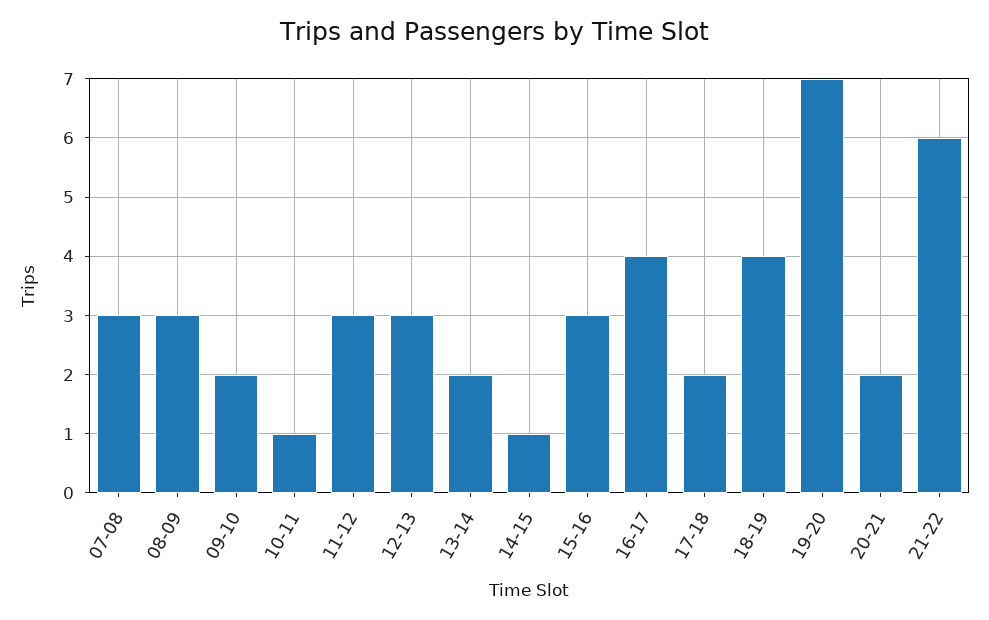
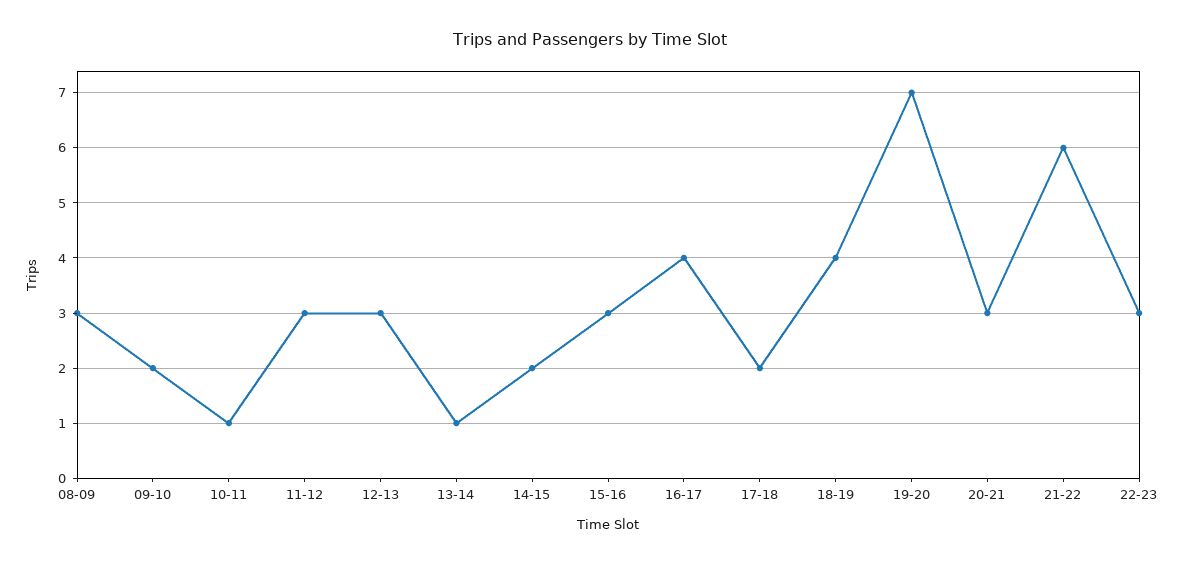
07-08: 3 -> none
13-14: 2 -> 1
14-15: 1 -> 2
20-21: 2 -> 3
22-23: none -> 3

